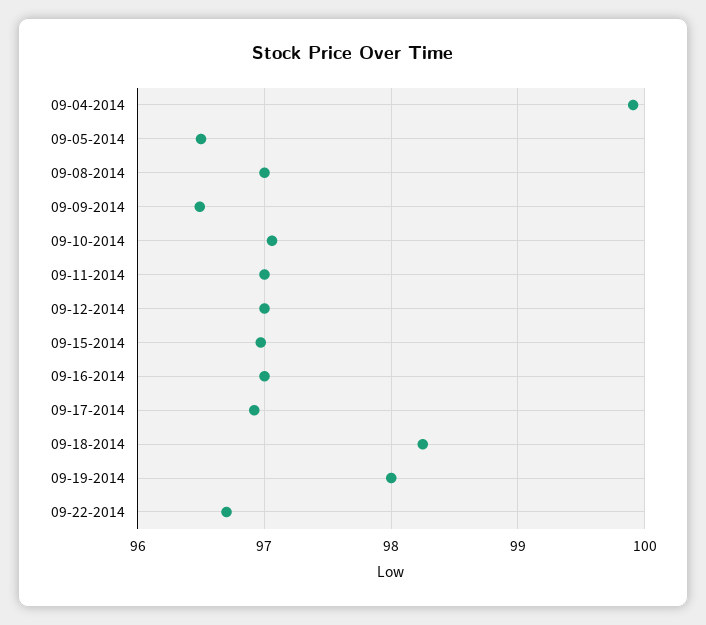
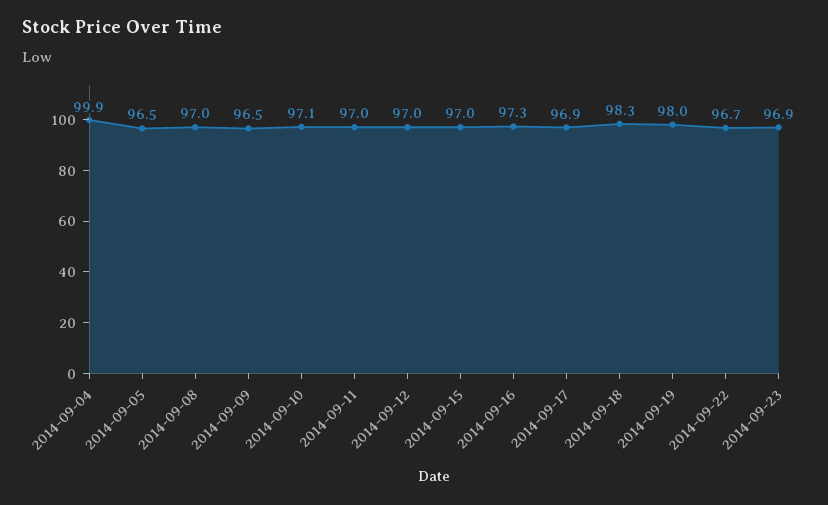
09-16-2014: 97 -> 97.3
2014-09-23: none -> 96.9

